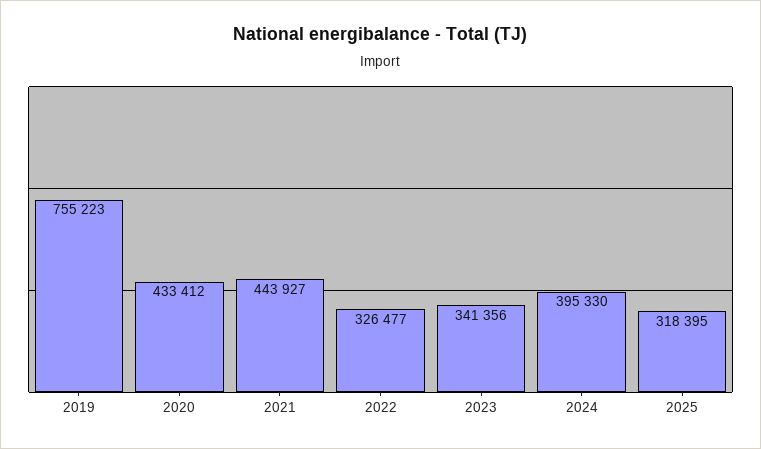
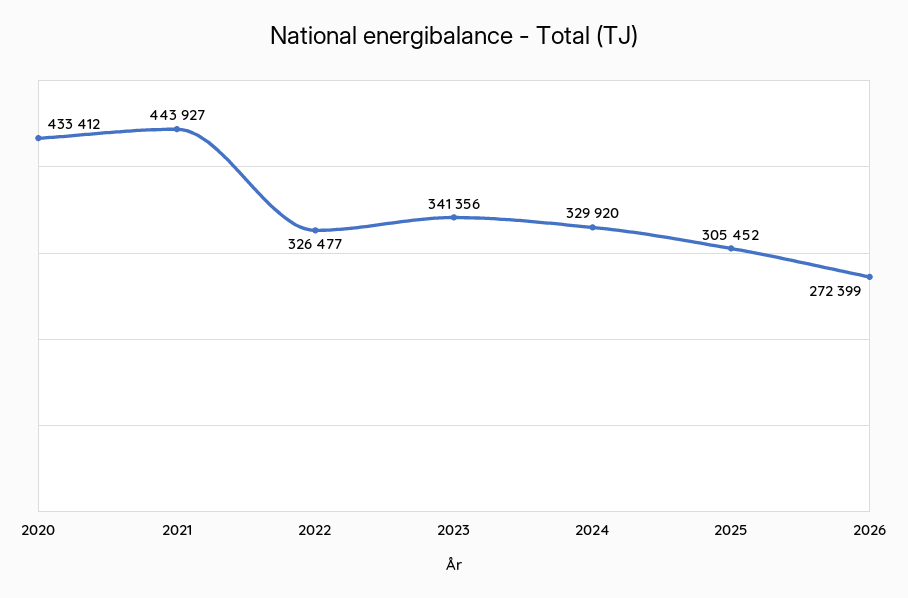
2019: 755223 -> none
2024: 395330 -> 329920
2025: 318395 -> 305452
2026: none -> 272399

